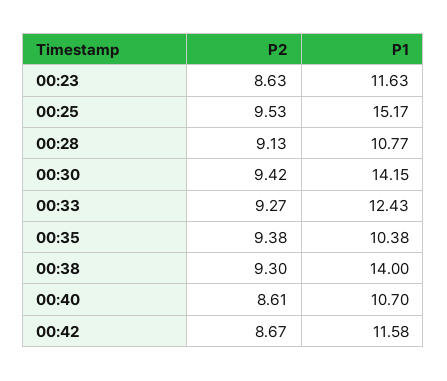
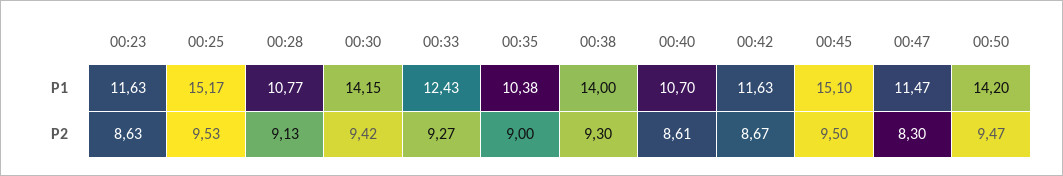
P2, 00:35: 9.38 -> 9
P1, 00:42: 11.58 -> 11.63
P1, 00:45: none -> 15.1
P1, 00:47: none -> 11.47
P1, 00:50: none -> 14.2
P2, 00:45: none -> 9.5
P2, 00:47: none -> 8.3
P2, 00:50: none -> 9.47

